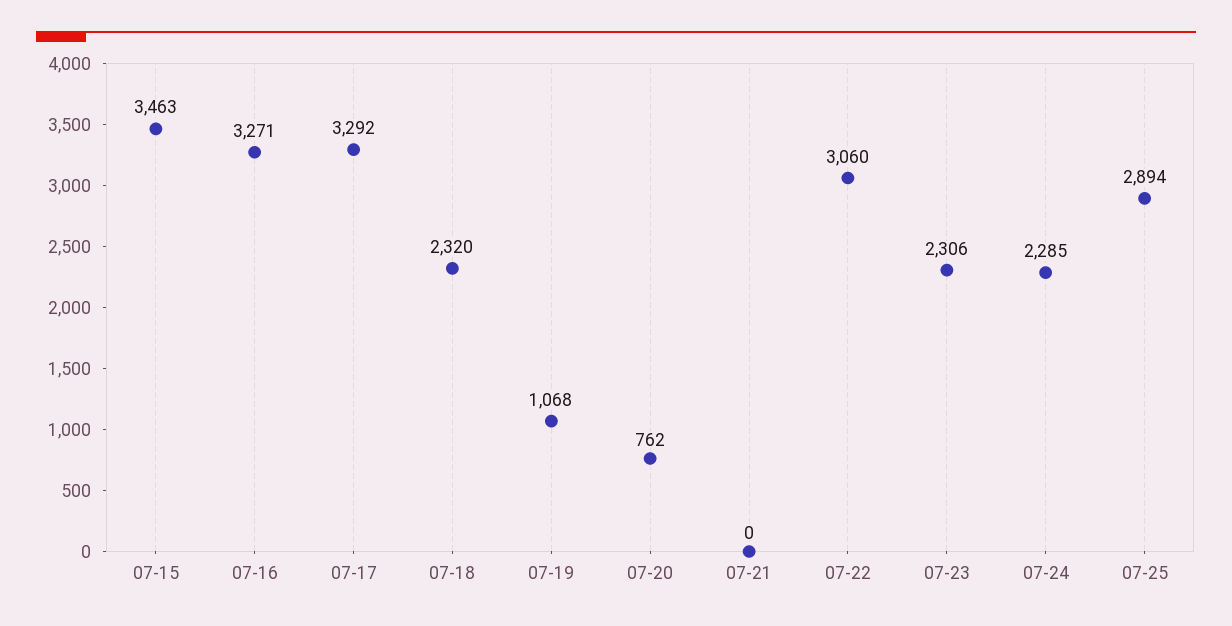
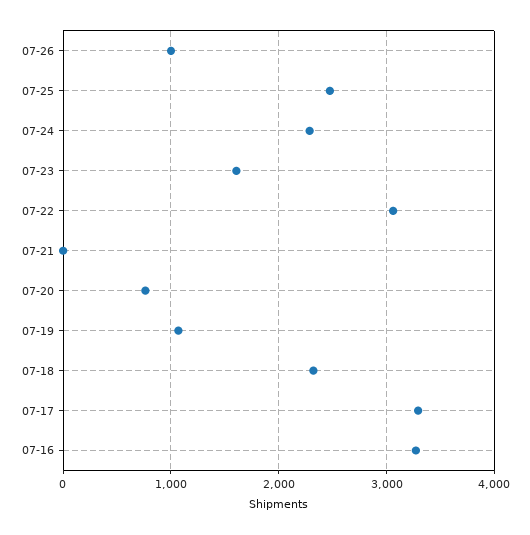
07-15: 3463 -> none
07-23: 2306 -> 1600
07-25: 2894 -> 2500
07-26: none -> 1000

